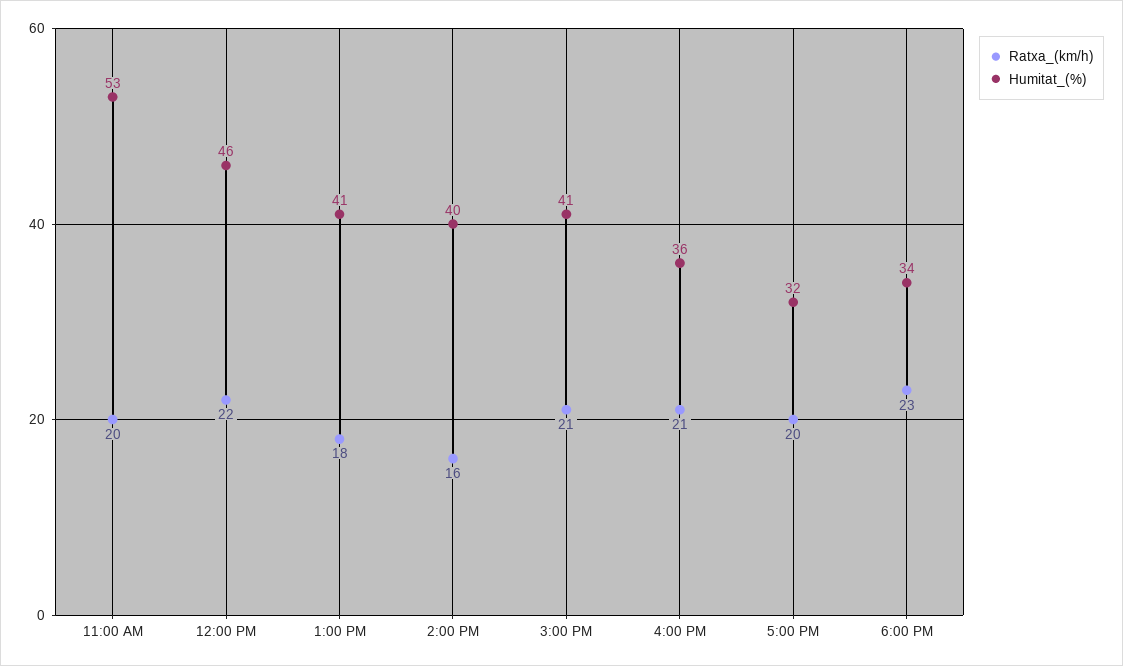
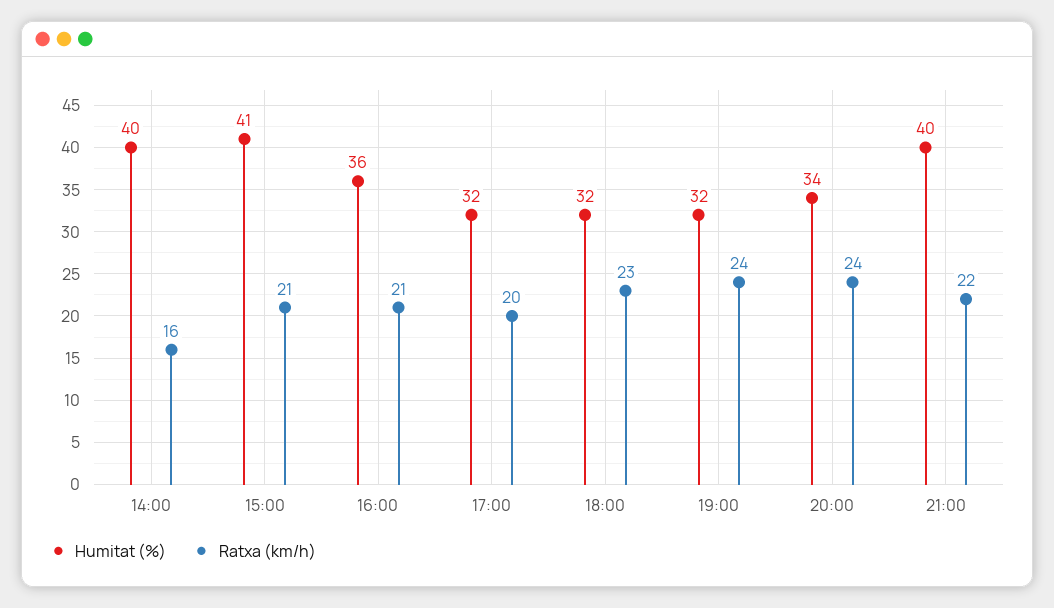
Ratxa_(km/h), 11:00 AM: 20 -> none
Humitat_(%), 11:00 AM: 53 -> none
Ratxa_(km/h), 12:00 PM: 22 -> none
Humitat_(%), 12:00 PM: 46 -> none
Ratxa_(km/h), 1:00 PM: 18 -> none
Humitat_(%), 1:00 PM: 41 -> none
Humitat_(%), 6:00 PM: 34 -> 32
Humitat_(%), 19:00: none -> 32
Ratxa_(km/h), 19:00: none -> 24
Humitat_(%), 20:00: none -> 34
Ratxa_(km/h), 20:00: none -> 24
Humitat_(%), 21:00: none -> 40
Ratxa_(km/h), 21:00: none -> 22

